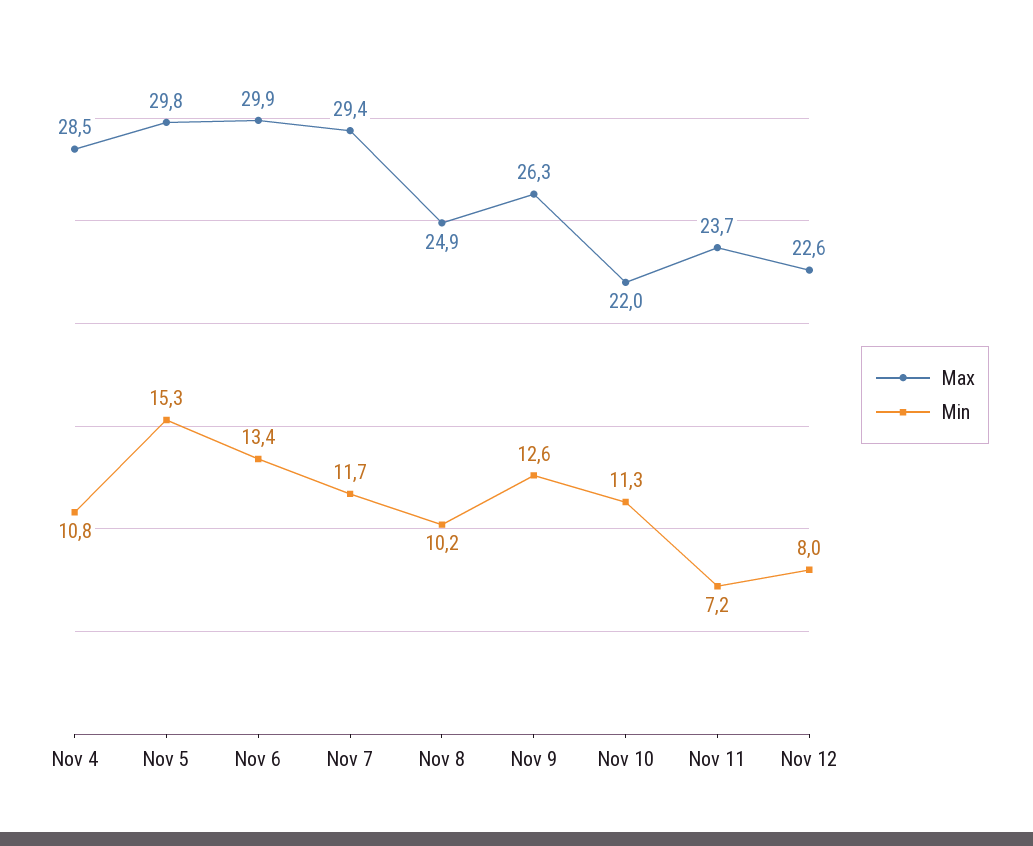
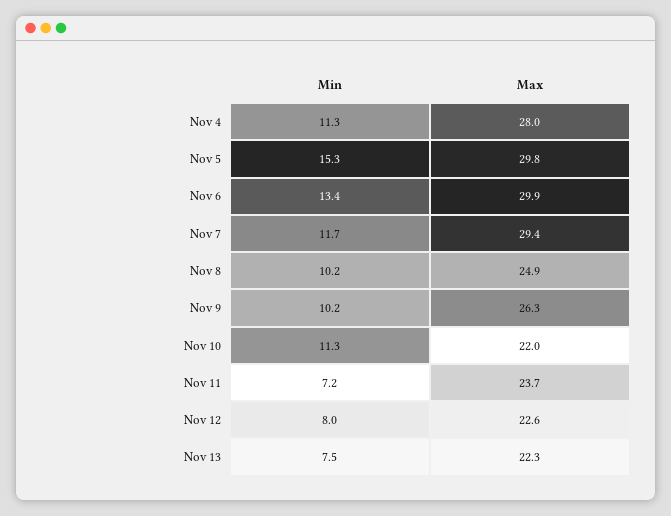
Max, Nov 4: 28.5 -> 28
Min, Nov 4: 10.8 -> 11.3
Min, Nov 9: 12.6 -> 10.2
Min, Nov 13: none -> 7.5
Max, Nov 13: none -> 22.3

